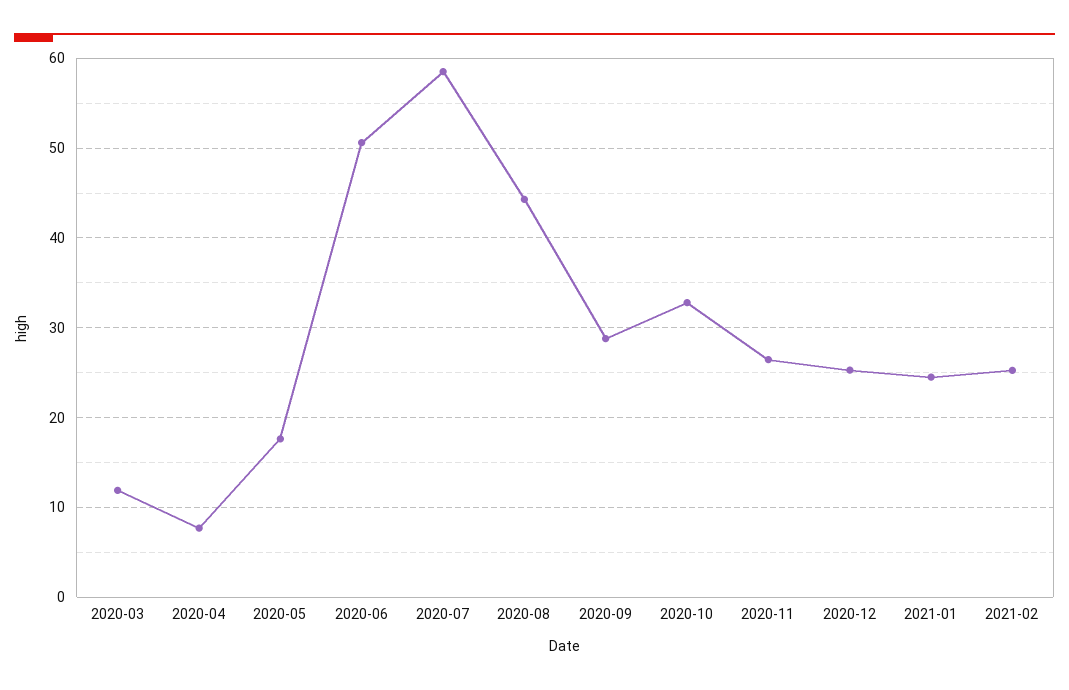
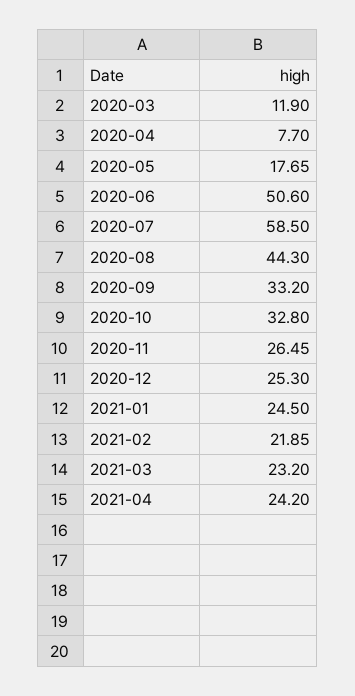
2020-09: 29 -> 33.2
2021-02: 25 -> 21.85
2021-03: none -> 23.2
2021-04: none -> 24.2

